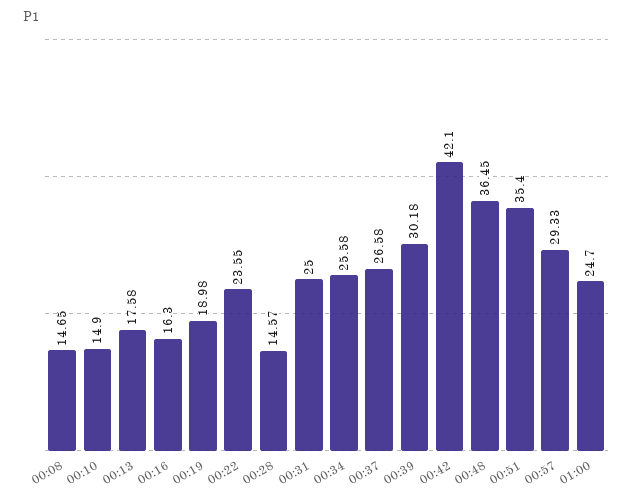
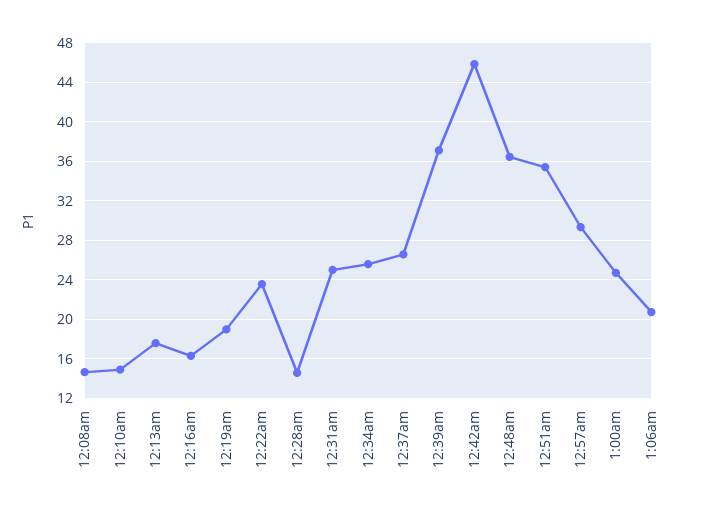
00:39: 30.18 -> 37
00:42: 42.1 -> 46
1:06am: none -> 21

